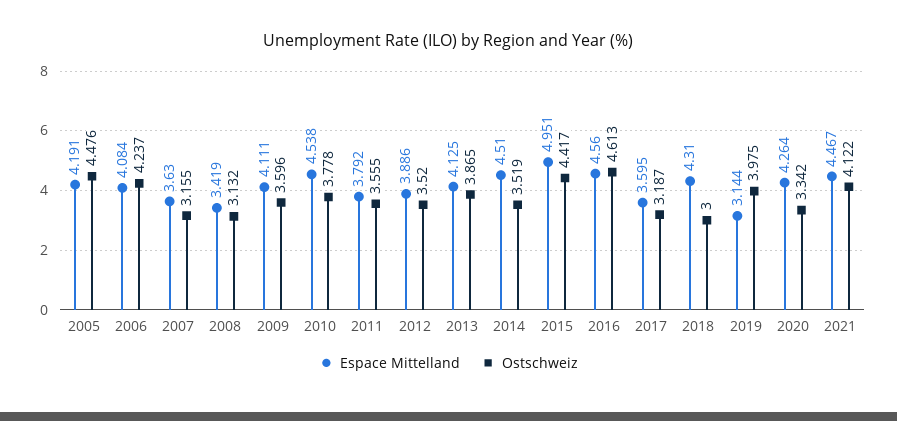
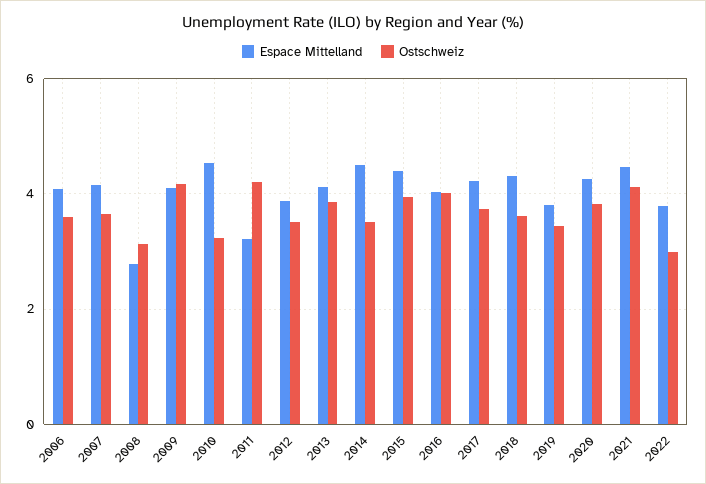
Espace Mittelland, 2005: 4.191 -> none
Ostschweiz, 2005: 4.476 -> none
Ostschweiz, 2006: 4.237 -> 3.6
Espace Mittelland, 2007: 3.63 -> 4.2
Ostschweiz, 2007: 3.155 -> 3.6
Espace Mittelland, 2008: 3.419 -> 2.8
Ostschweiz, 2009: 3.596 -> 4.2
Ostschweiz, 2010: 3.778 -> 3.2
Espace Mittelland, 2011: 3.792 -> 3.2
Ostschweiz, 2011: 3.555 -> 4.2
Espace Mittelland, 2015: 4.951 -> 4.4
Ostschweiz, 2015: 4.417 -> 4
Espace Mittelland, 2016: 4.56 -> 4
Ostschweiz, 2016: 4.613 -> 4
Espace Mittelland, 2017: 3.595 -> 4.2
Ostschweiz, 2017: 3.187 -> 3.8
Ostschweiz, 2018: 3 -> 3.6
Espace Mittelland, 2019: 3.144 -> 3.8
Ostschweiz, 2019: 3.975 -> 3.4
Ostschweiz, 2020: 3.342 -> 3.8
Espace Mittelland, 2022: none -> 3.8
Ostschweiz, 2022: none -> 3

